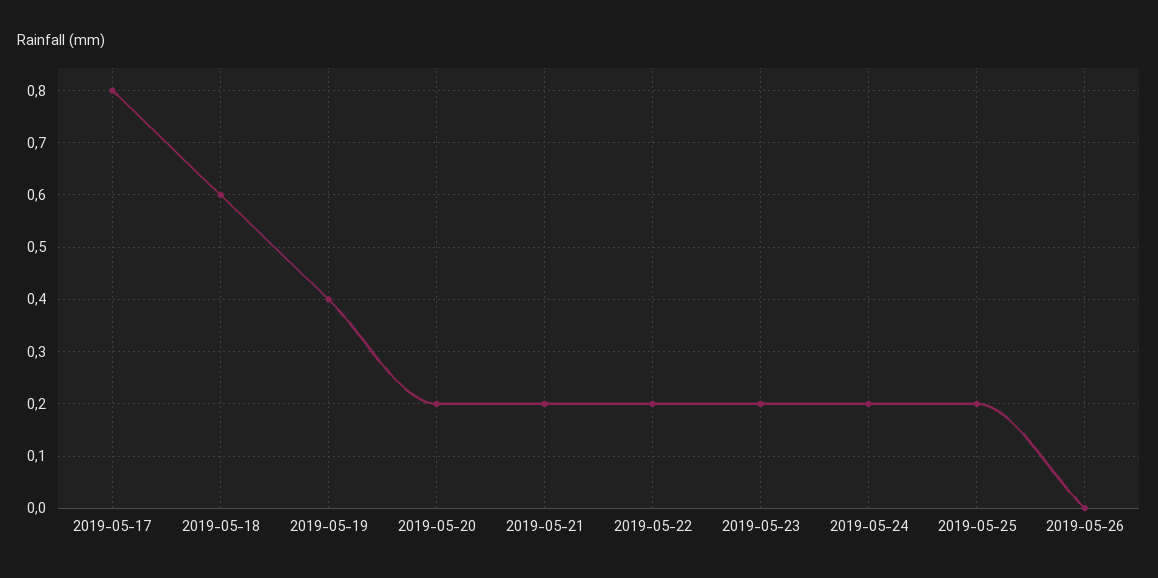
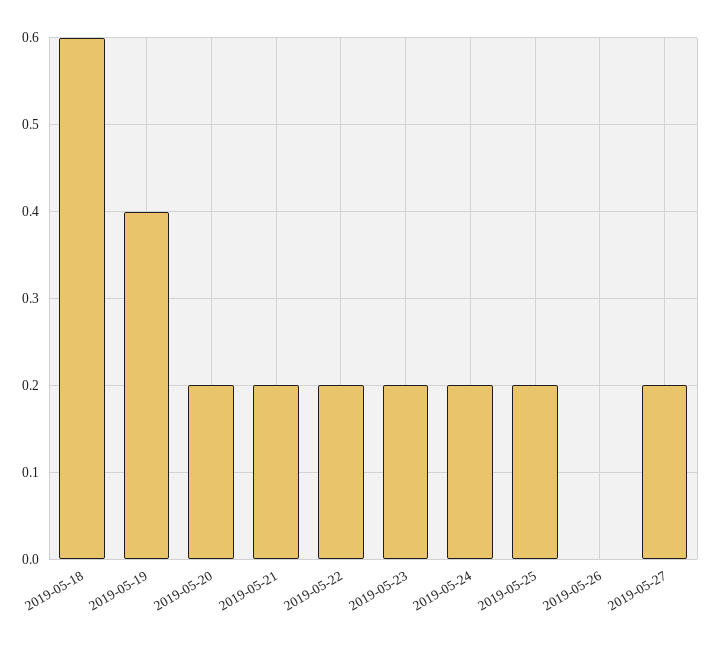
2019-05-17: 0.8 -> none
2019-05-27: none -> 0.2

